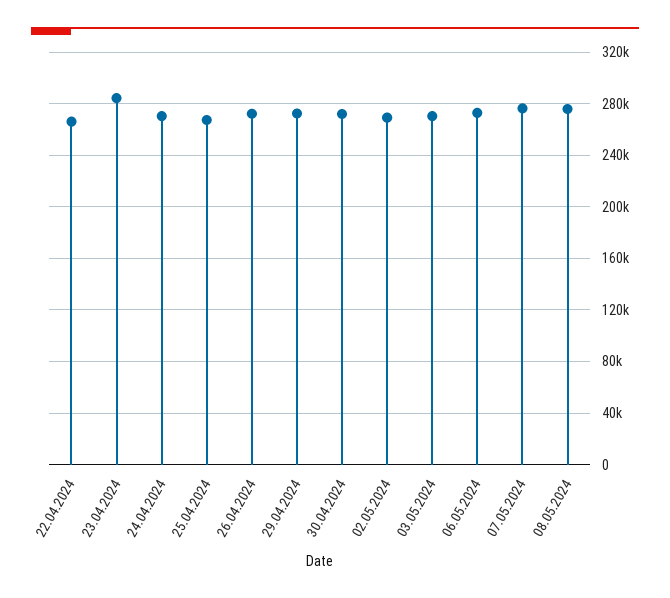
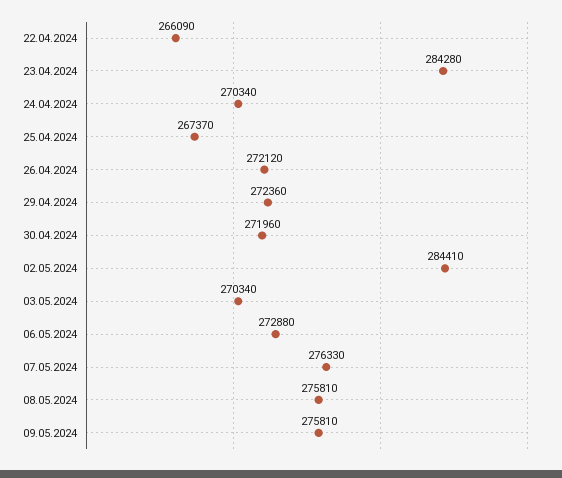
02.05.2024: 270000 -> 284410
09.05.2024: none -> 275810

